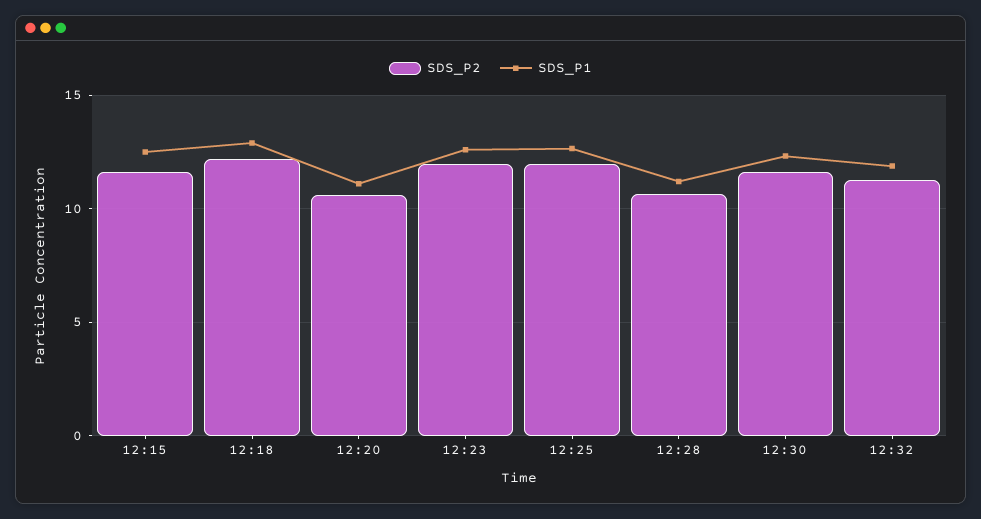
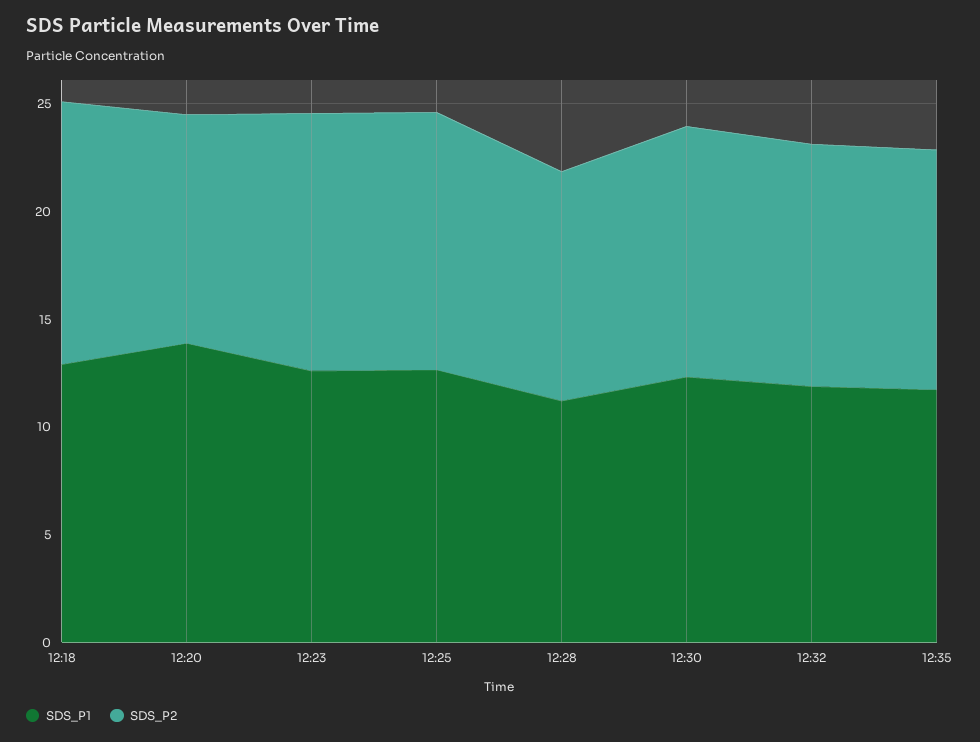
SDS_P2, 12:15: 11.5 -> none
SDS_P1, 12:15: 12.5 -> none
SDS_P1, 12:20: 11 -> 14
SDS_P1, 12:35: none -> 12
SDS_P2, 12:35: none -> 11

